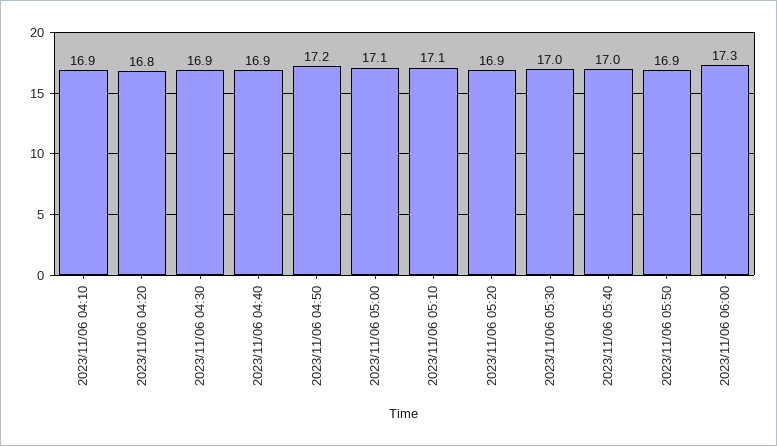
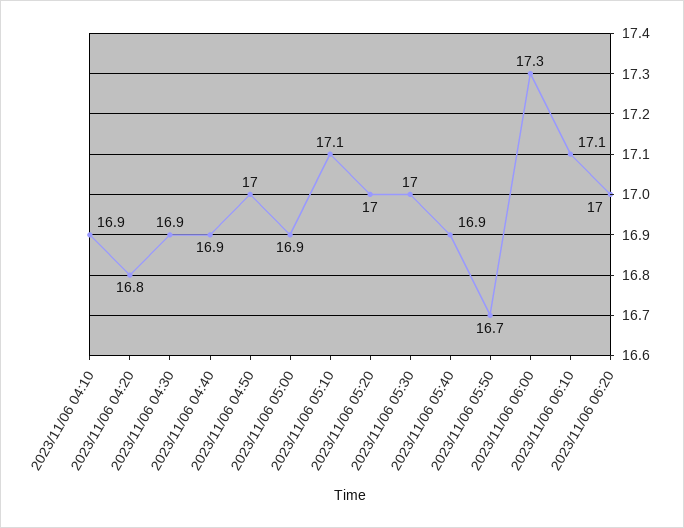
2023/11/06 04:50: 17.2 -> 17
2023/11/06 05:00: 17.1 -> 16.9
2023/11/06 05:20: 16.9 -> 17
2023/11/06 05:40: 17 -> 16.9
2023/11/06 05:50: 16.9 -> 16.7
2023/11/06 06:10: none -> 17.1
2023/11/06 06:20: none -> 17

